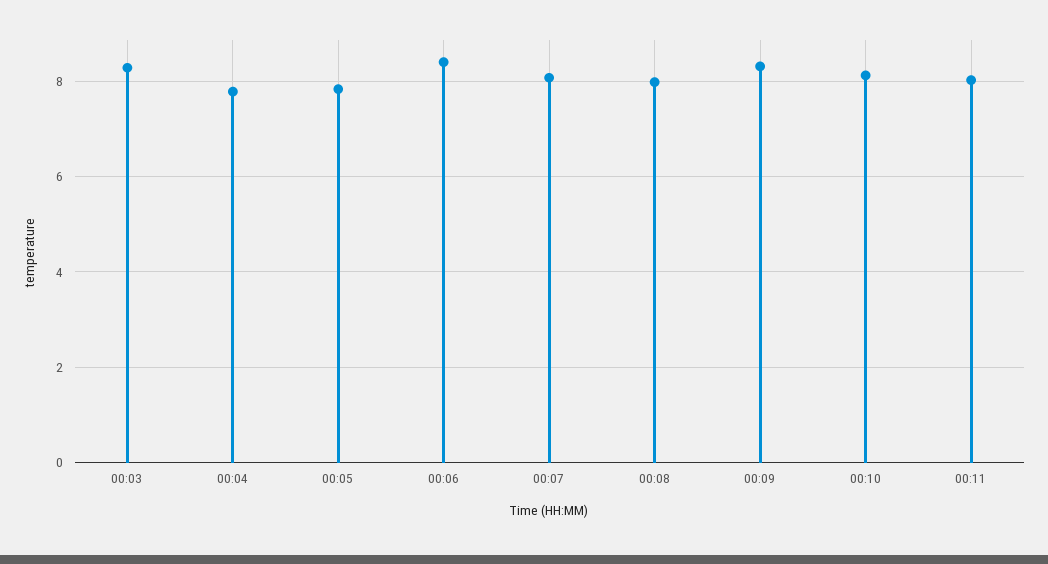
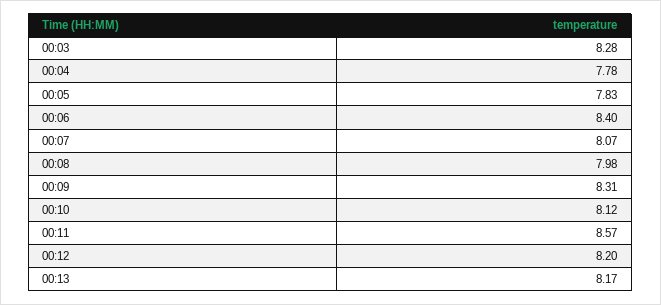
00:11: 8 -> 8.57
00:12: none -> 8.2
00:13: none -> 8.17

